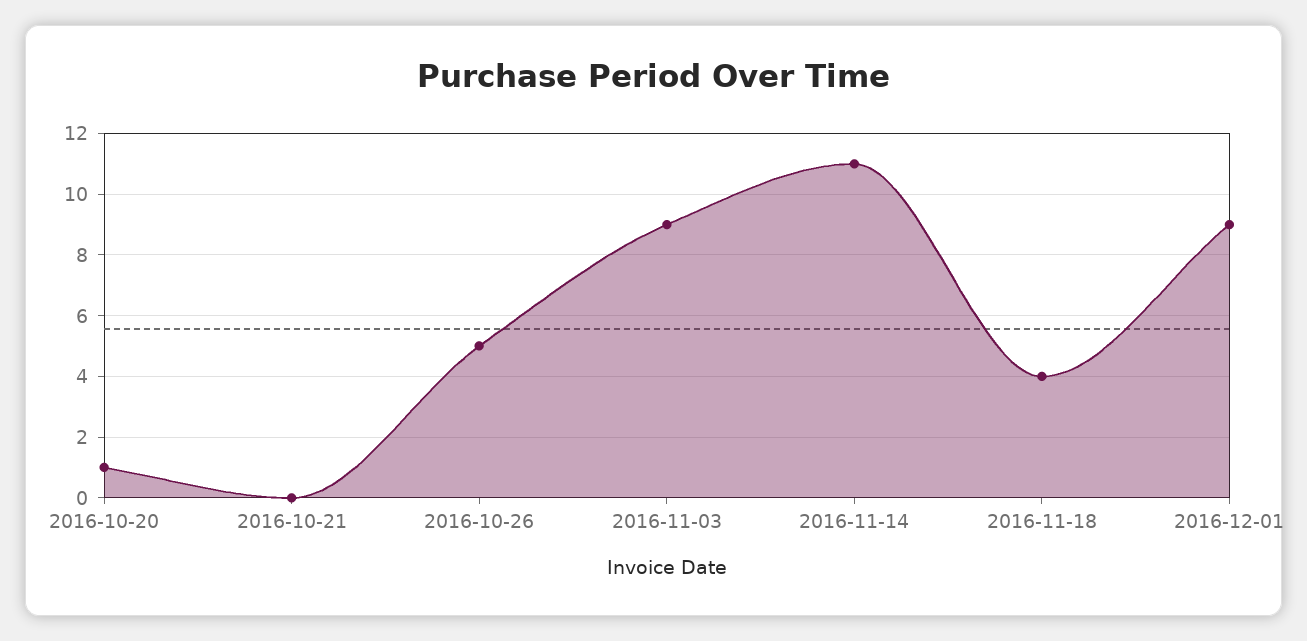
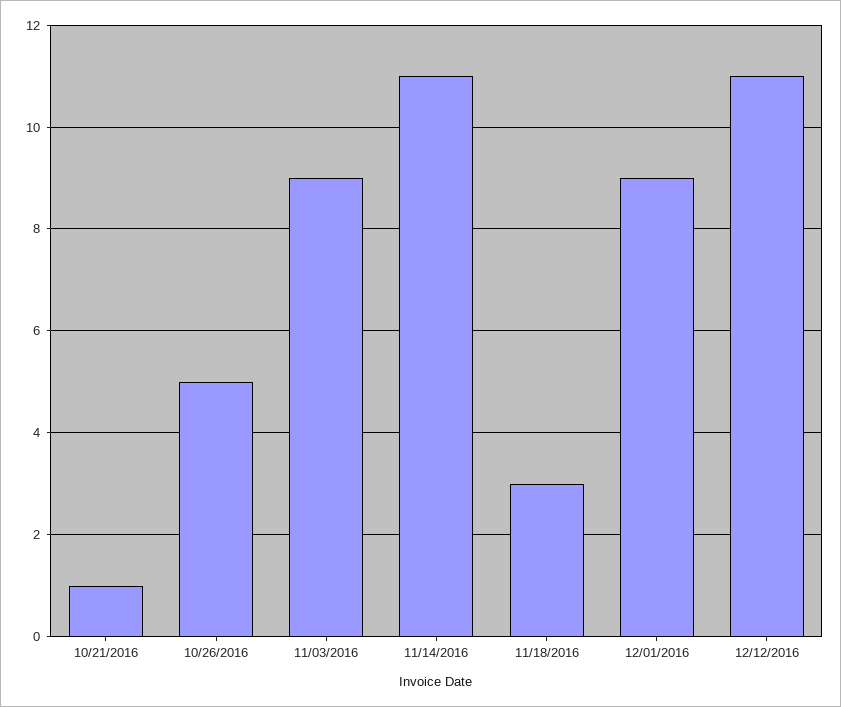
2016-10-20: 1 -> none
2016-10-21: 0 -> 1
2016-11-18: 4 -> 3
12/12/2016: none -> 11

